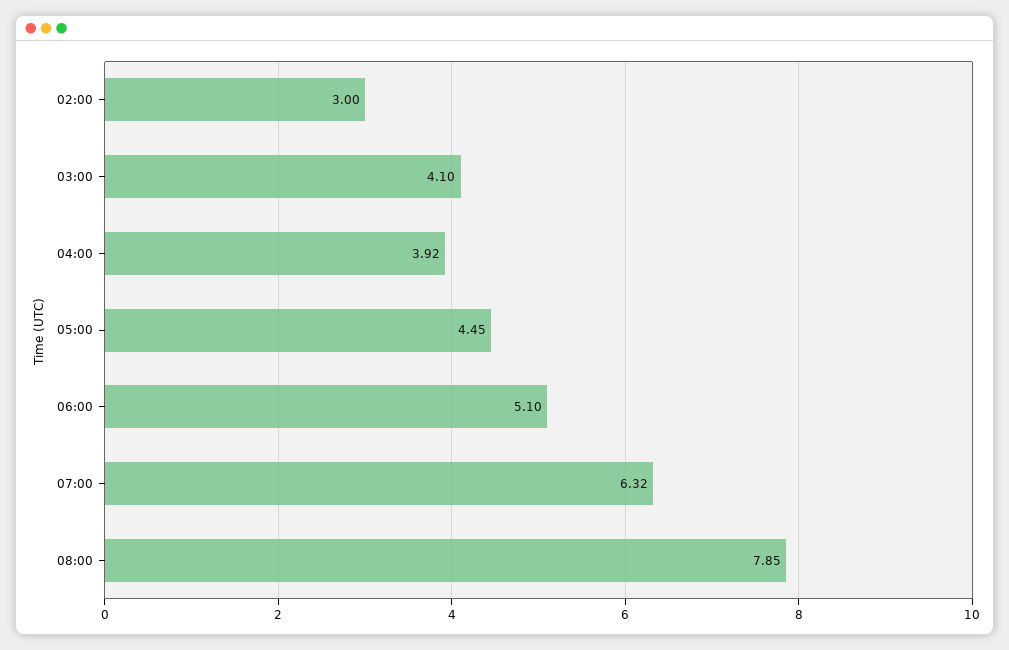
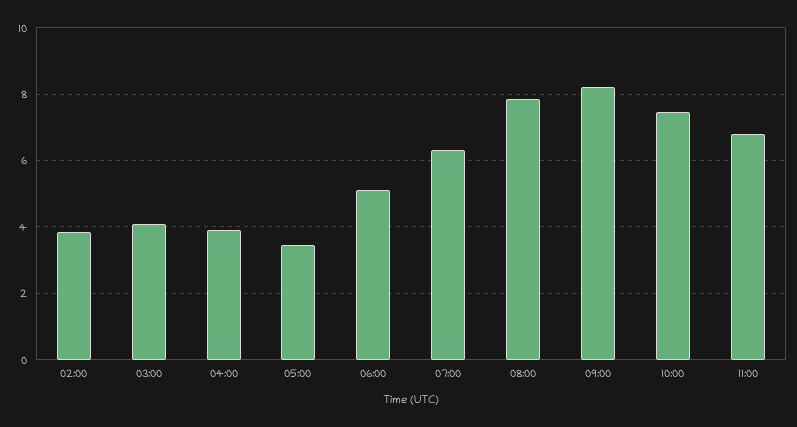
02:00: 3 -> 3.8
05:00: 4.45 -> 3.4
09:00: none -> 8.2
10:00: none -> 7.4
11:00: none -> 6.8

